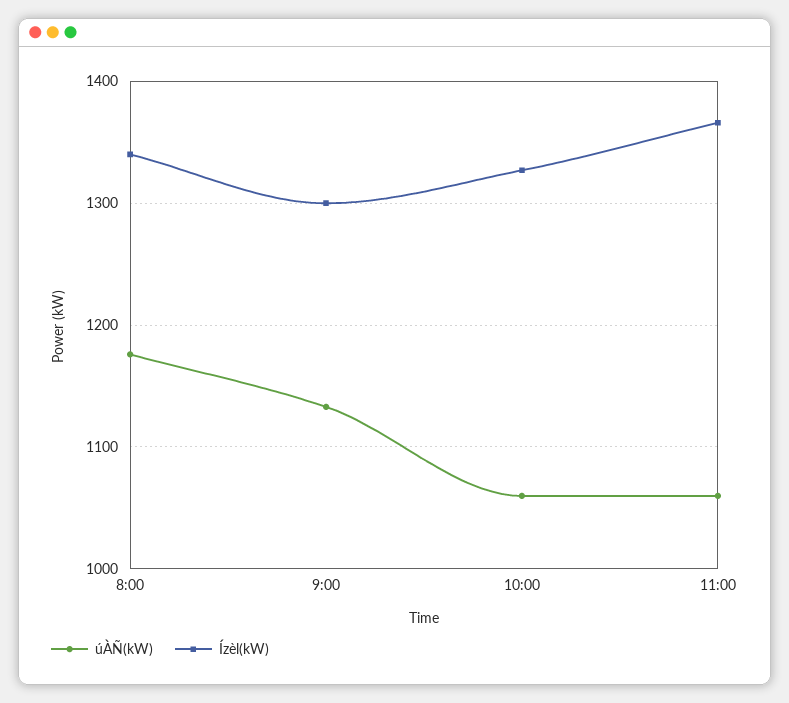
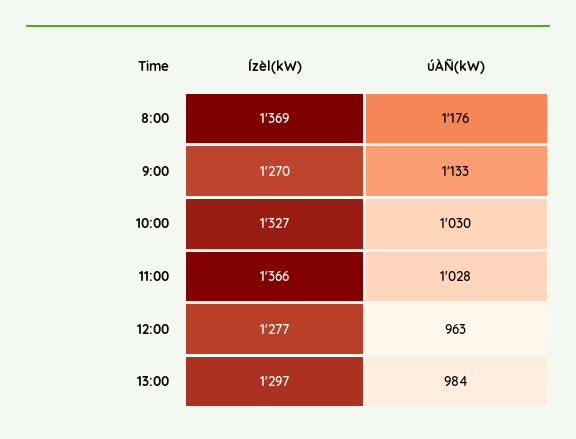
Ízèl(kW), 8:00: 1340 -> 1369
Ízèl(kW), 9:00: 1300 -> 1270
úÀÑ(kW), 10:00: 1060 -> 1030
úÀÑ(kW), 11:00: 1060 -> 1028
Ízèl(kW), 12:00: none -> 1277
úÀÑ(kW), 12:00: none -> 963
Ízèl(kW), 13:00: none -> 1297
úÀÑ(kW), 13:00: none -> 984

